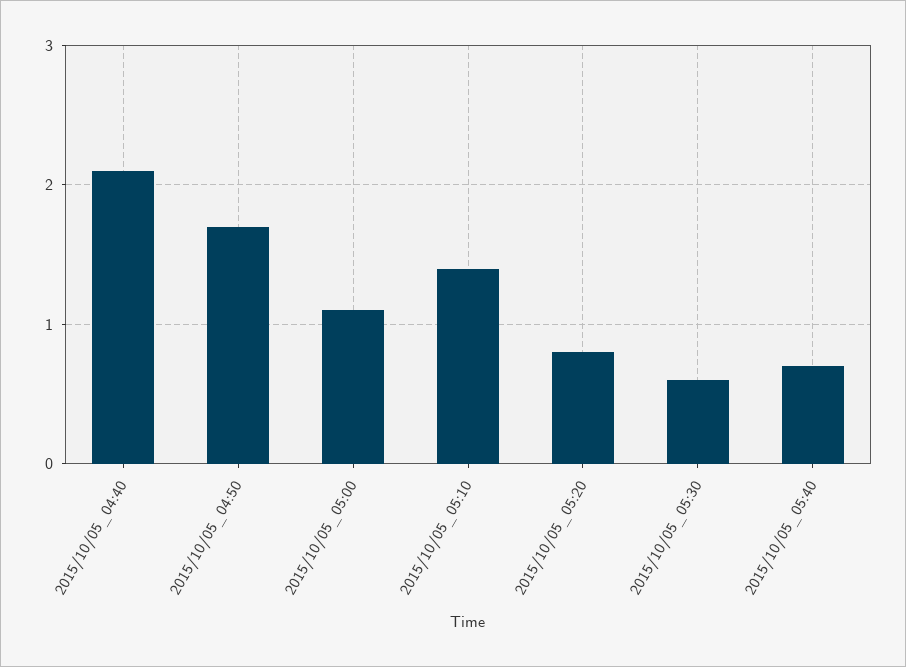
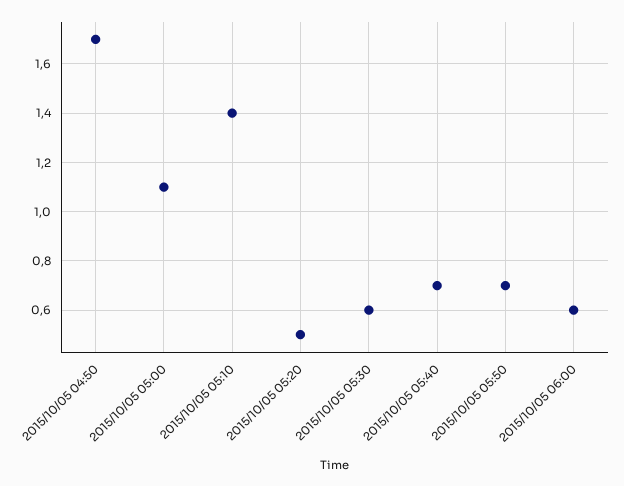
2015/10/05_04:40: 2.1 -> none
2015/10/05_05:20: 0.8 -> 0.5
2015/10/05 05:50: none -> 0.7
2015/10/05 06:00: none -> 0.6

